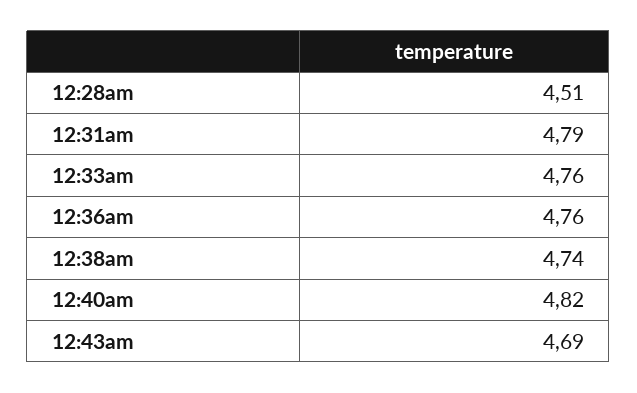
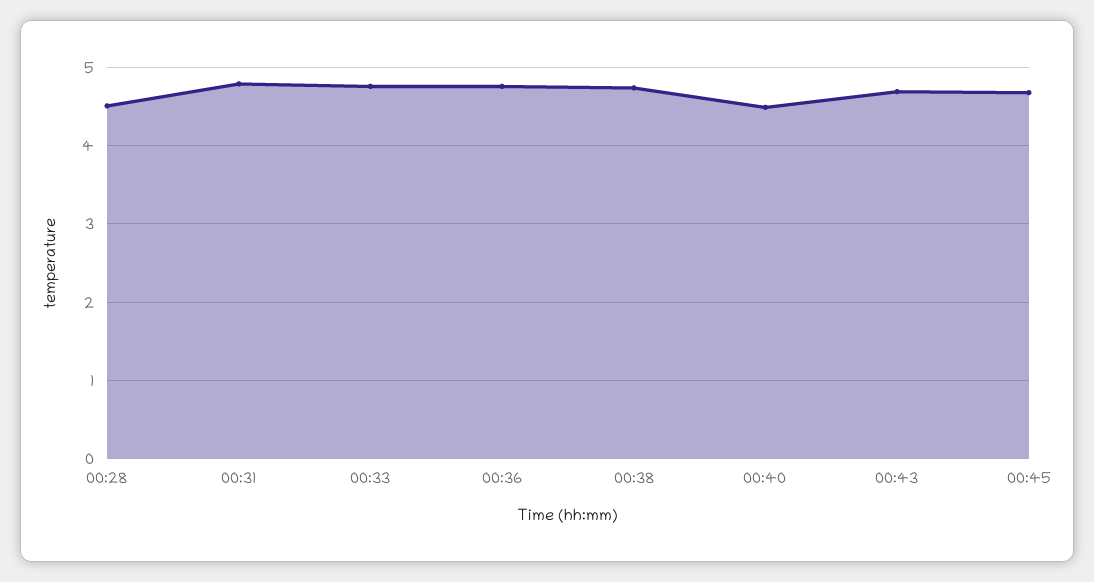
12:40am: 4.82 -> 4.5
00:45: none -> 4.7

